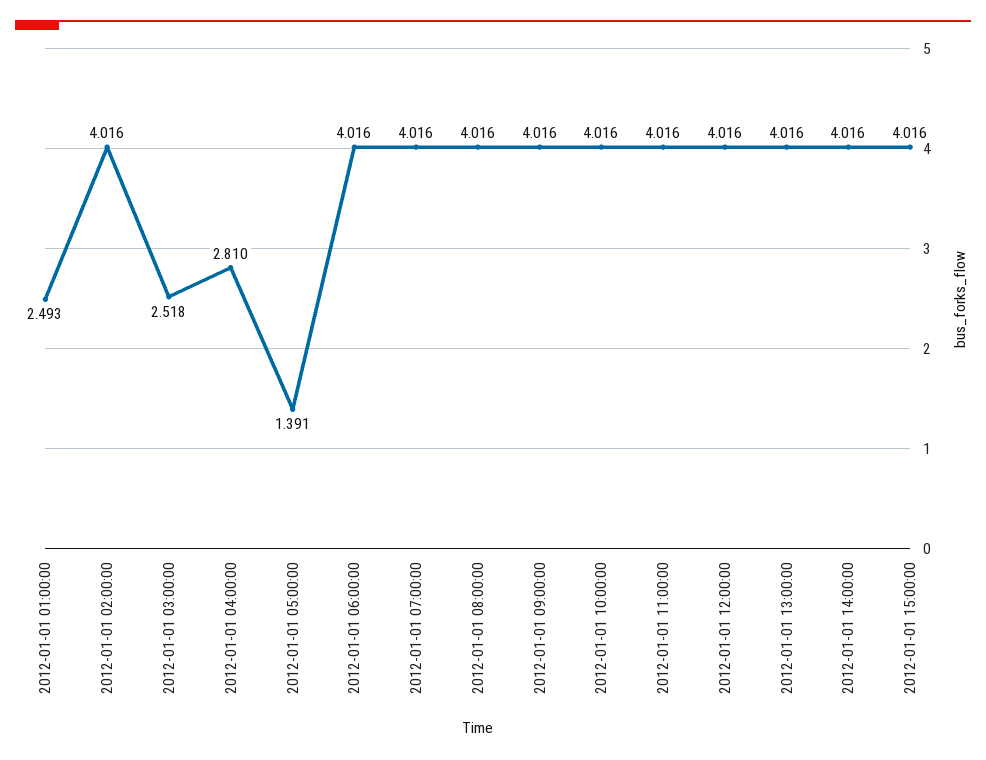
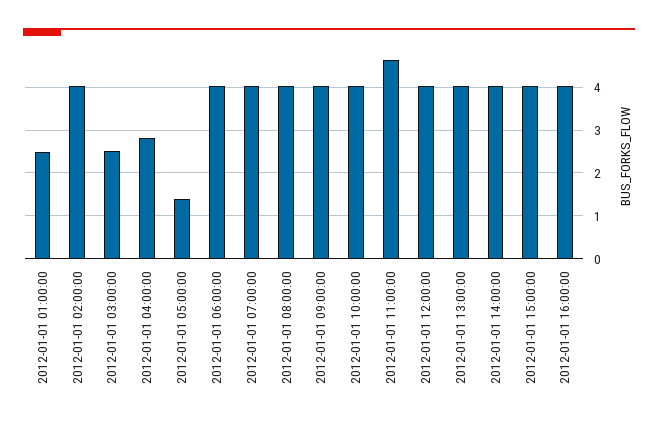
2012-01-01 11:00:00: 4.016 -> 4.6
2012-01-01 16:00:00: none -> 4

